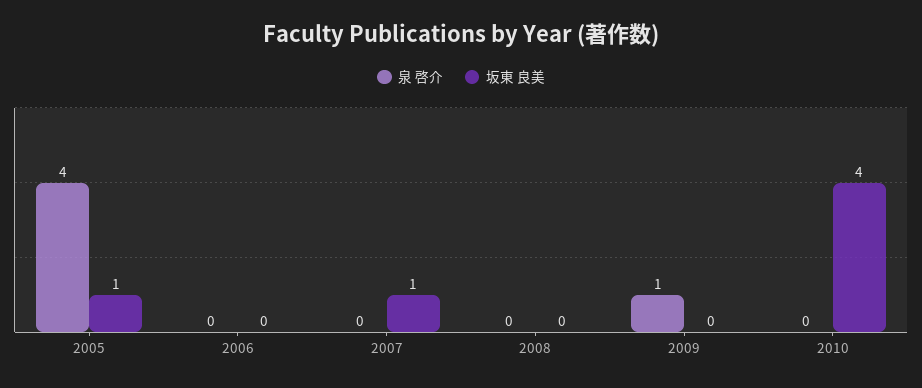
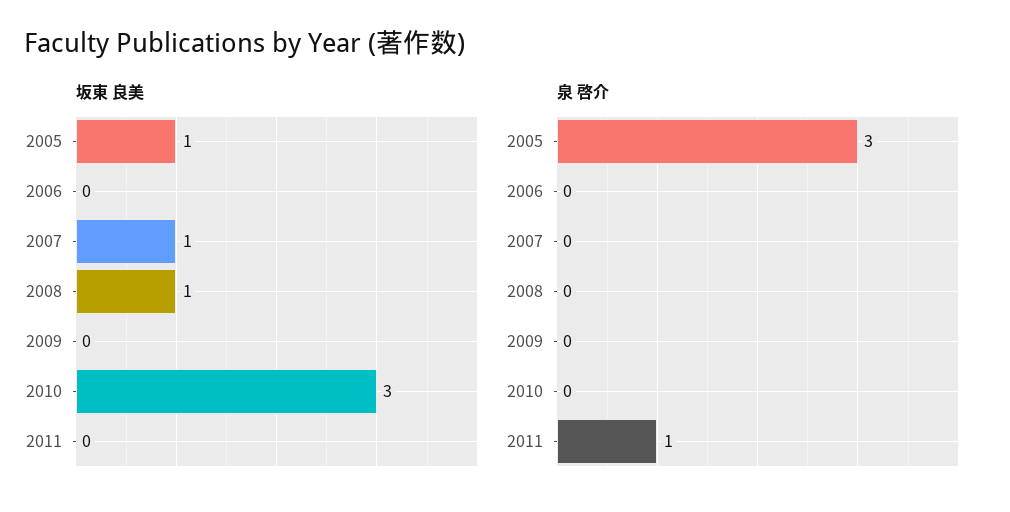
泉 啓介, 2005: 4 -> 3
坂東 良美, 2008: 0 -> 1
泉 啓介, 2009: 1 -> 0
坂東 良美, 2010: 4 -> 3
坂東 良美, 2011: none -> 0
泉 啓介, 2011: none -> 1

